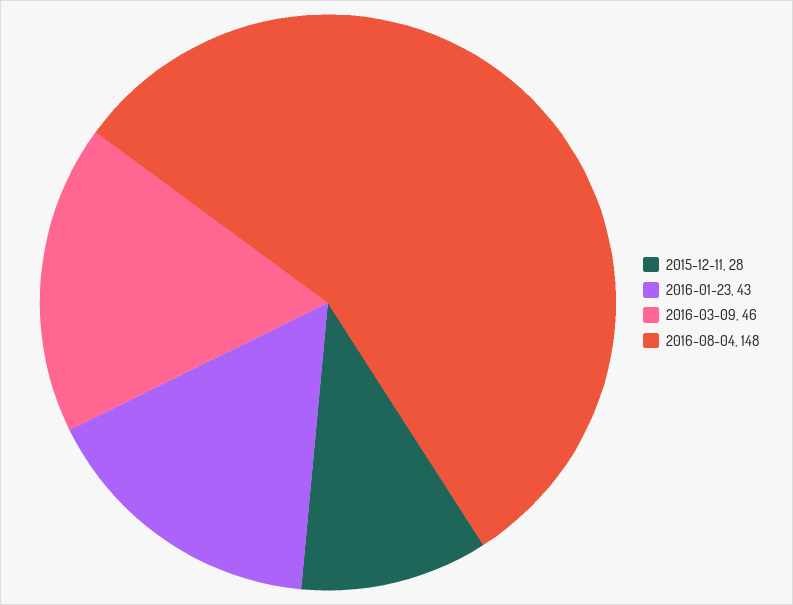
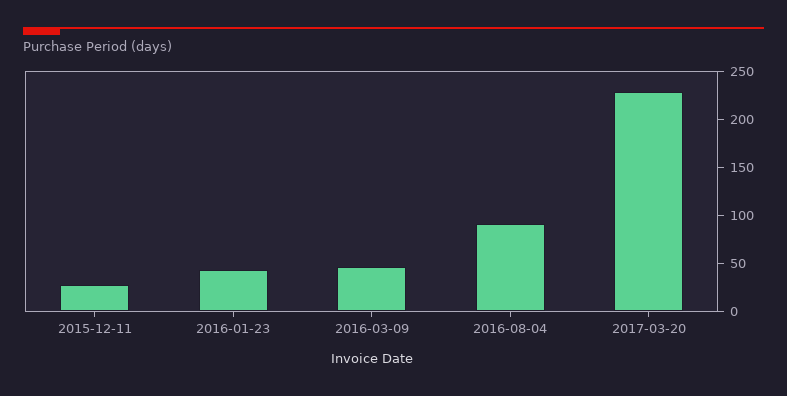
2016-08-04: 148 -> 90
2017-03-20: none -> 230

